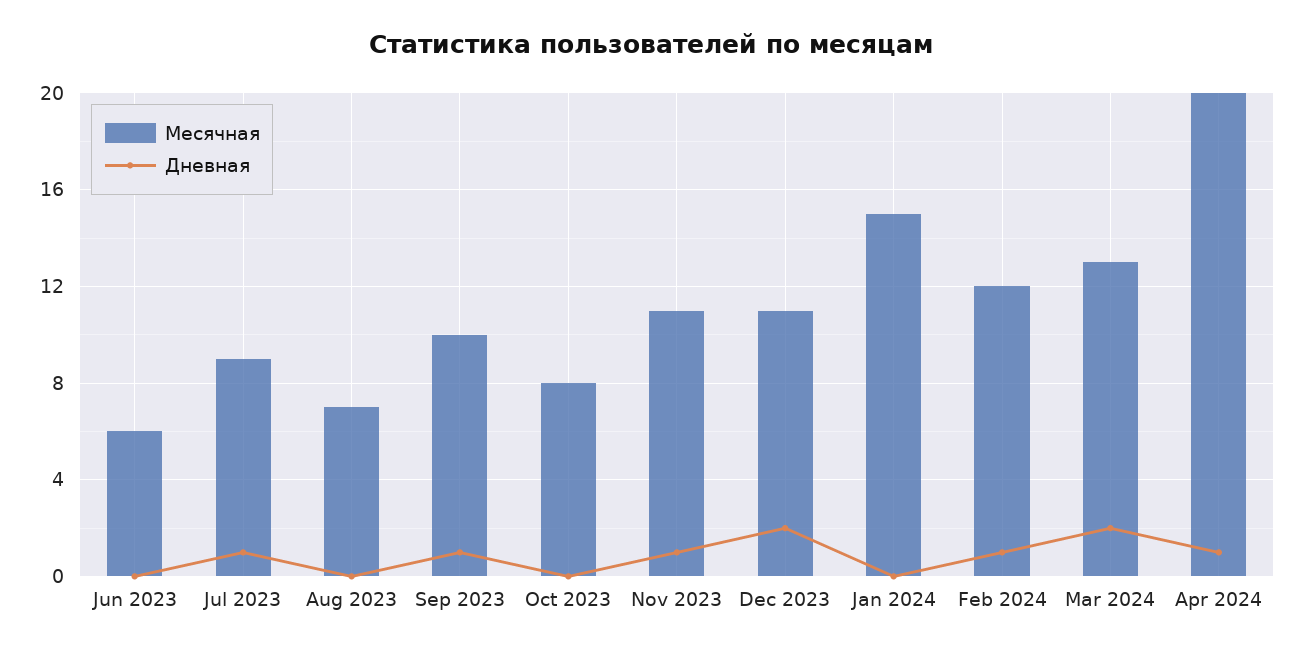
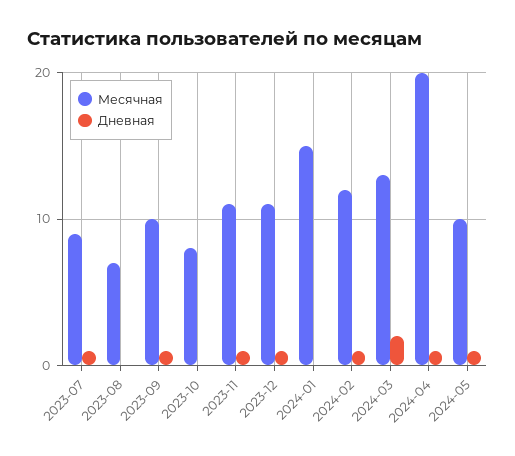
Месячная, Jun 2023: 6 -> none
Дневная, Jun 2023: 0 -> none
Дневная, Dec 2023: 2 -> 1
Месячная, 2024-05: none -> 10
Дневная, 2024-05: none -> 1

